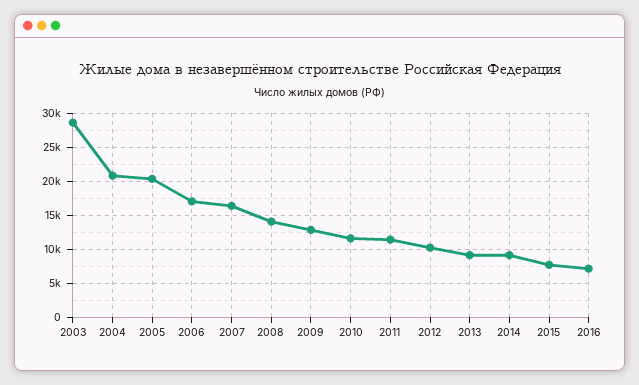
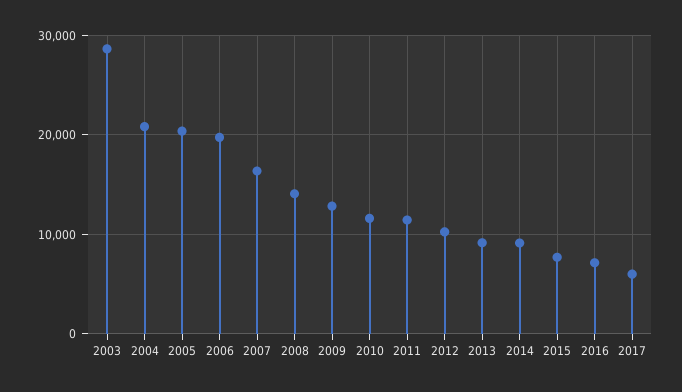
2006: 17000 -> 20000
2017: none -> 6000

